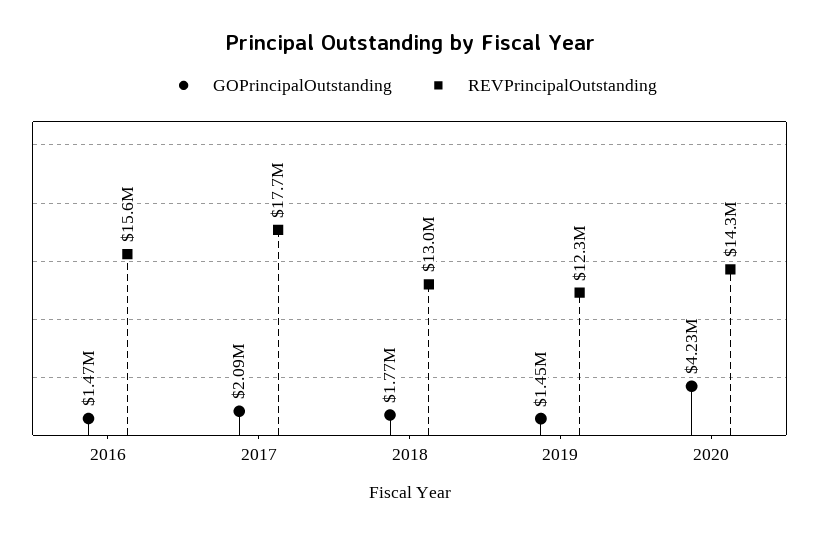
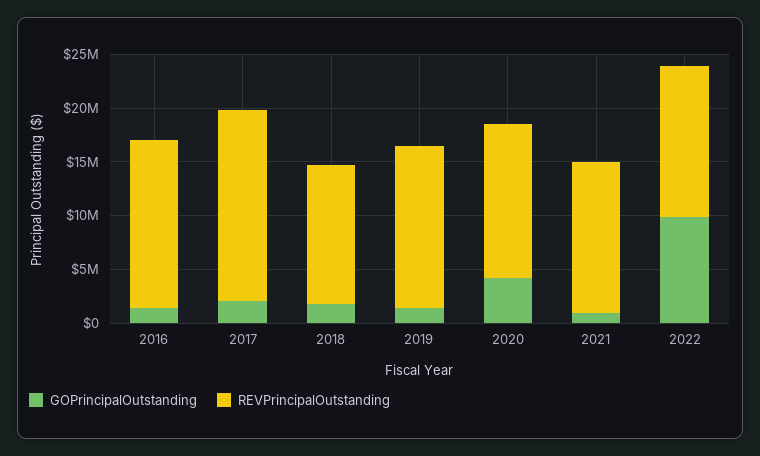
REVPrincipalOutstanding, 2019: 12300000 -> 15000000
GOPrincipalOutstanding, 2021: none -> 1000000
REVPrincipalOutstanding, 2021: none -> 14000000
GOPrincipalOutstanding, 2022: none -> 10000000
REVPrincipalOutstanding, 2022: none -> 14000000

